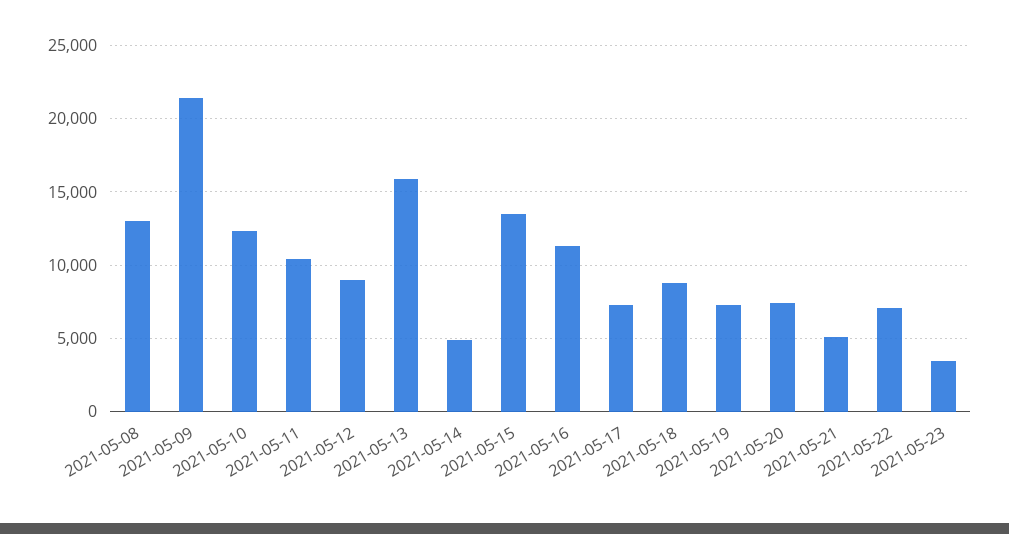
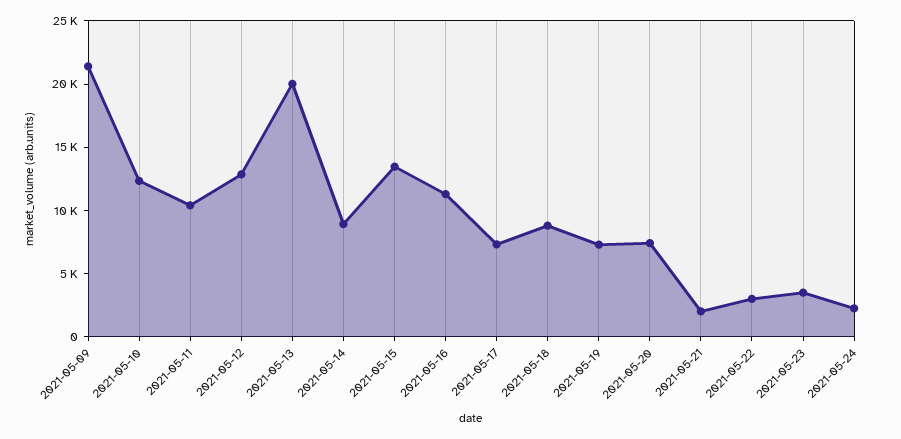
2021-05-08: 13000 -> none
2021-05-12: 9000 -> 13000
2021-05-13: 16000 -> 20000
2021-05-14: 5000 -> 9000
2021-05-21: 5000 -> 2000
2021-05-22: 7000 -> 3000
2021-05-24: none -> 2000

